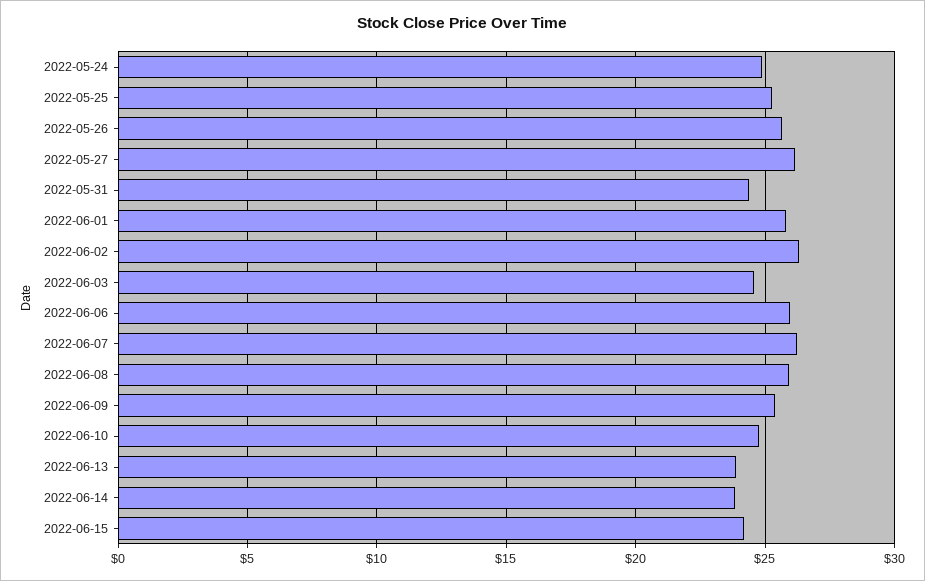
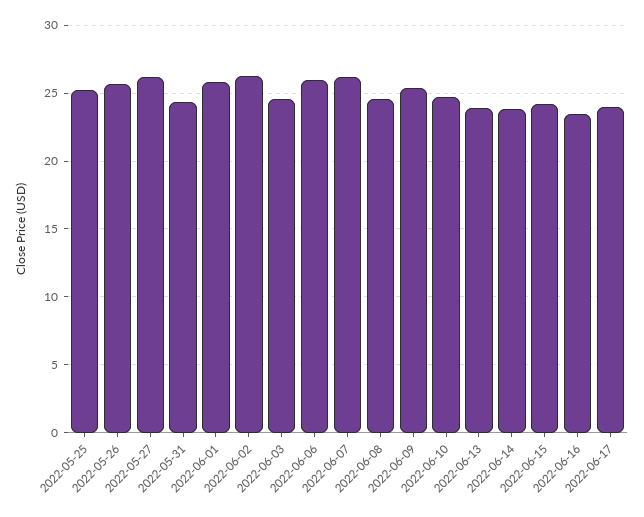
2022-05-24: 25 -> none
2022-06-08: 26 -> 24.5
2022-06-16: none -> 23.5
2022-06-17: none -> 24

